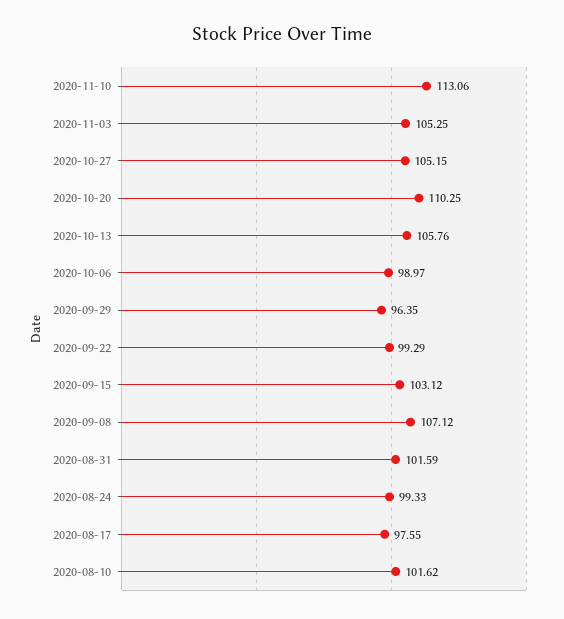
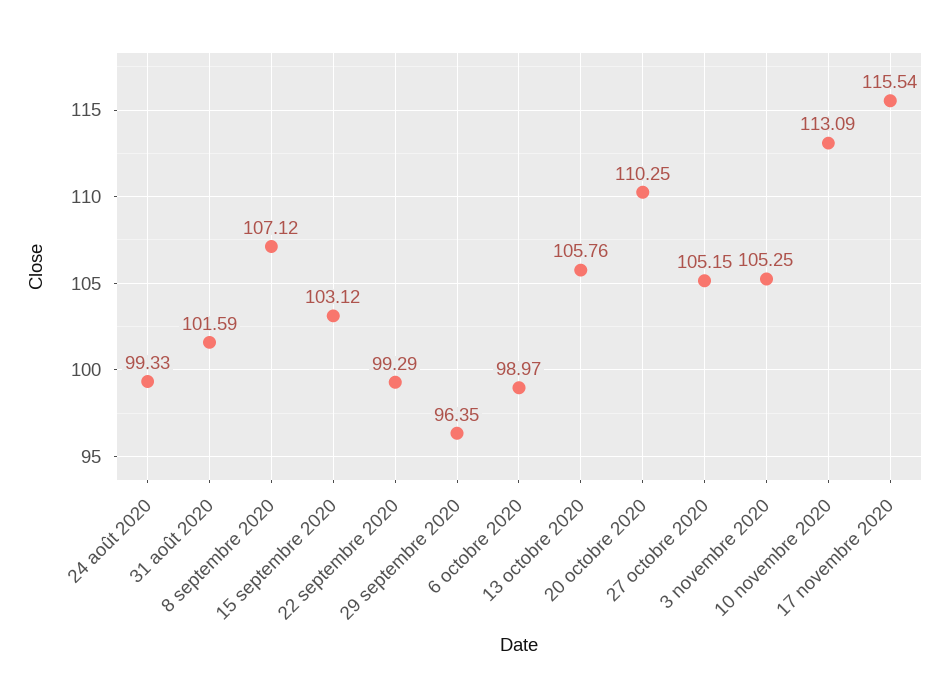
2020-11-10: 113.06 -> 113.09
2020-08-17: 97.55 -> none
2020-08-10: 101.62 -> none
17 novembre 2020: none -> 115.54

